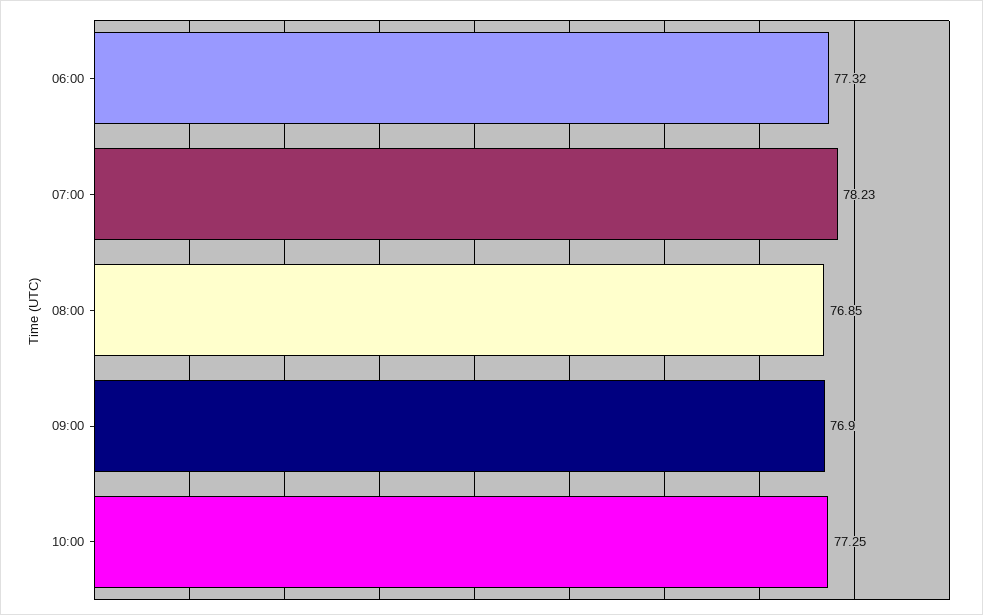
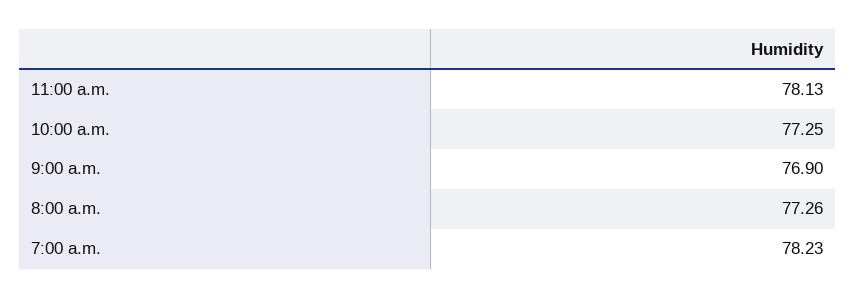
06:00: 77.32 -> none
08:00: 76.85 -> 77.26
11:00 a.m.: none -> 78.13

